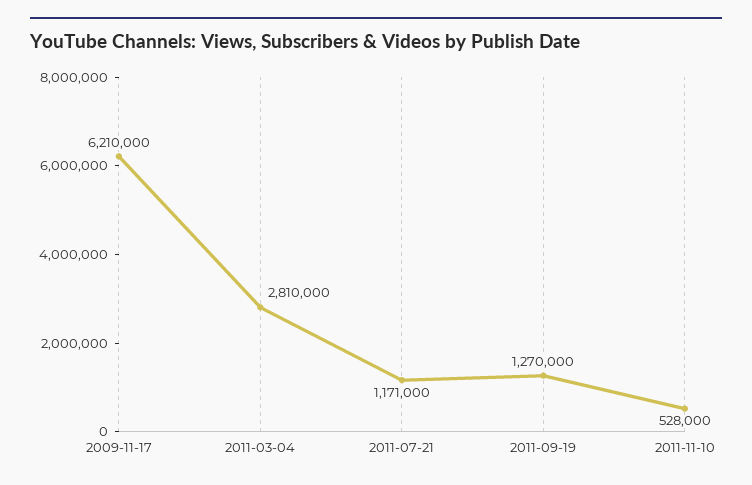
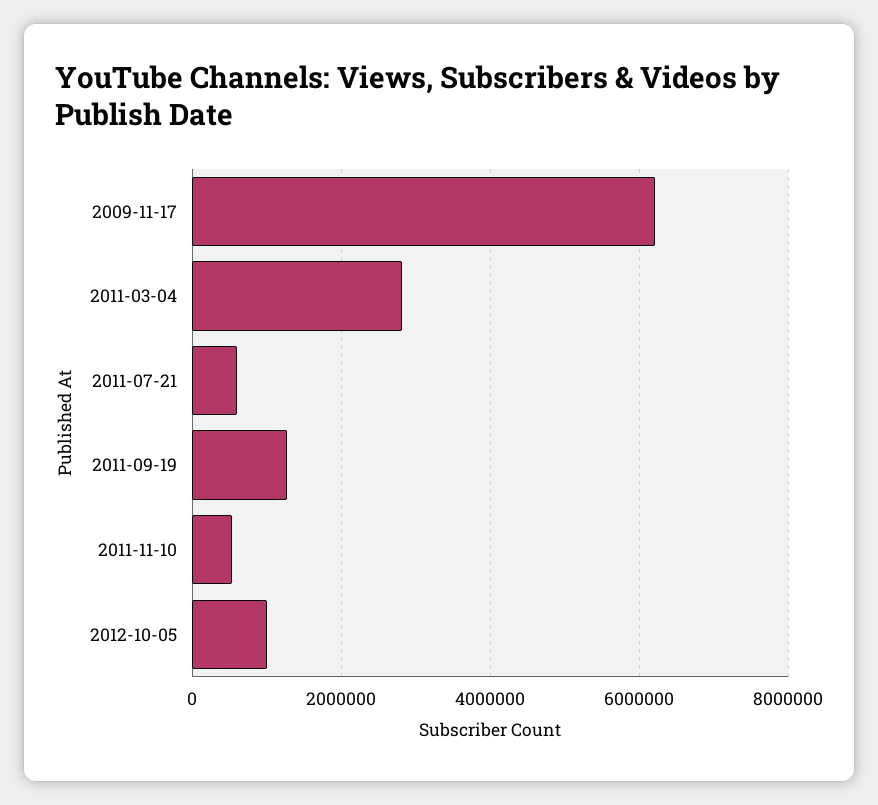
2011-07-21: 1171000 -> 600000
2012-10-05: none -> 1000000

